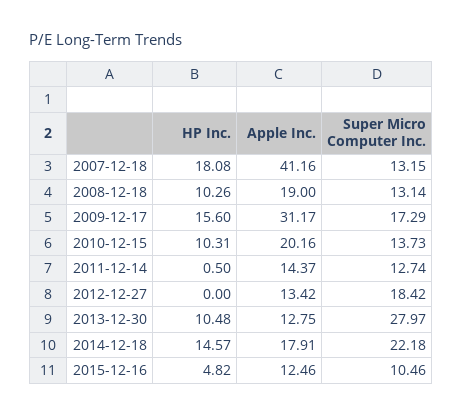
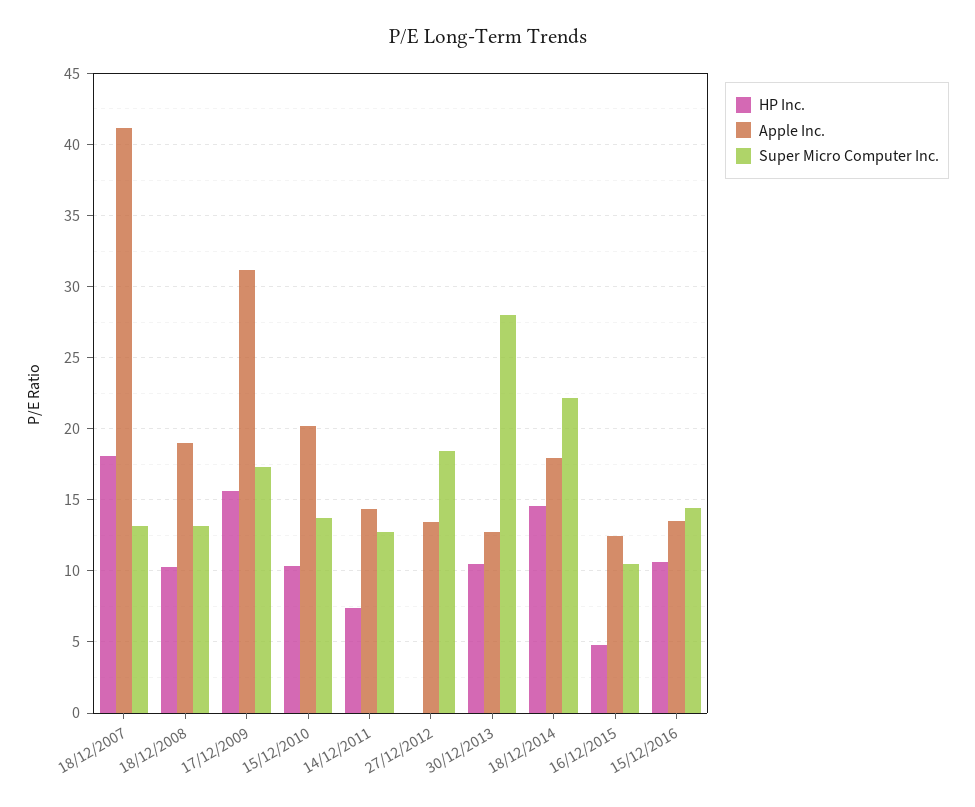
HP Inc., 2011-12-14: 0.5 -> 7.5
HP Inc., 15/12/2016: none -> 10.5
Apple Inc., 15/12/2016: none -> 13.5
Super Micro Computer Inc., 15/12/2016: none -> 14.5

